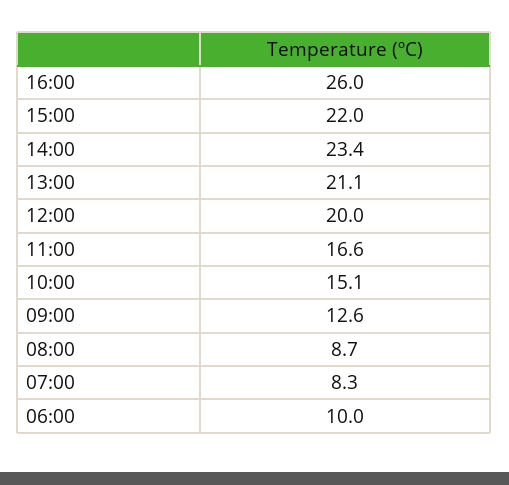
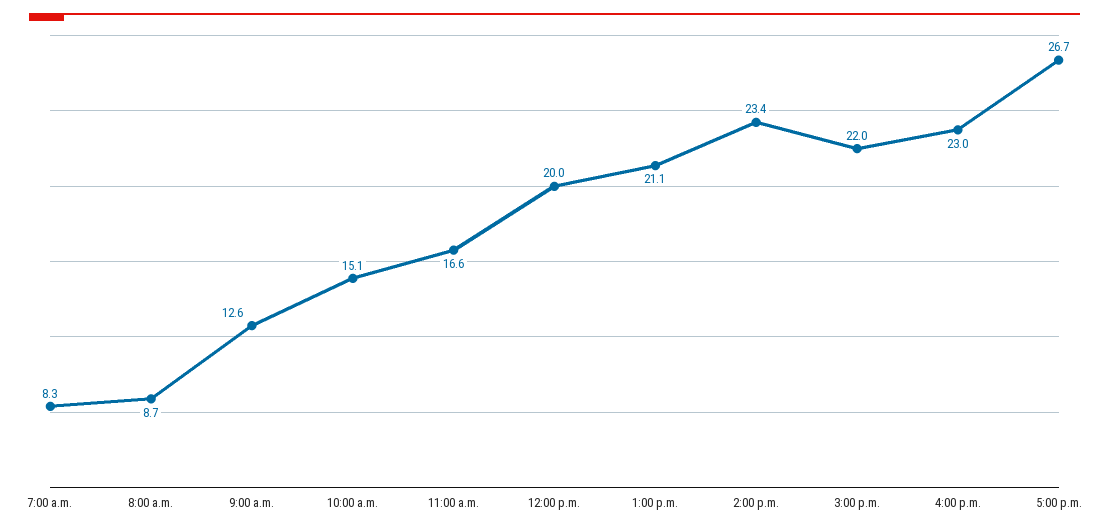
16:00: 26 -> 23
06:00: 10 -> none
5:00 p.m.: none -> 26.7

